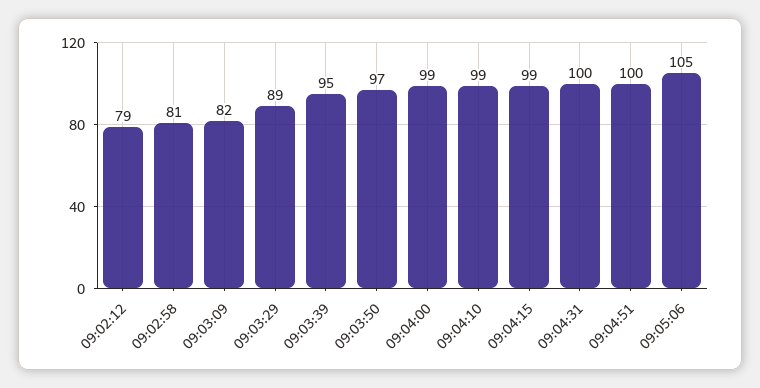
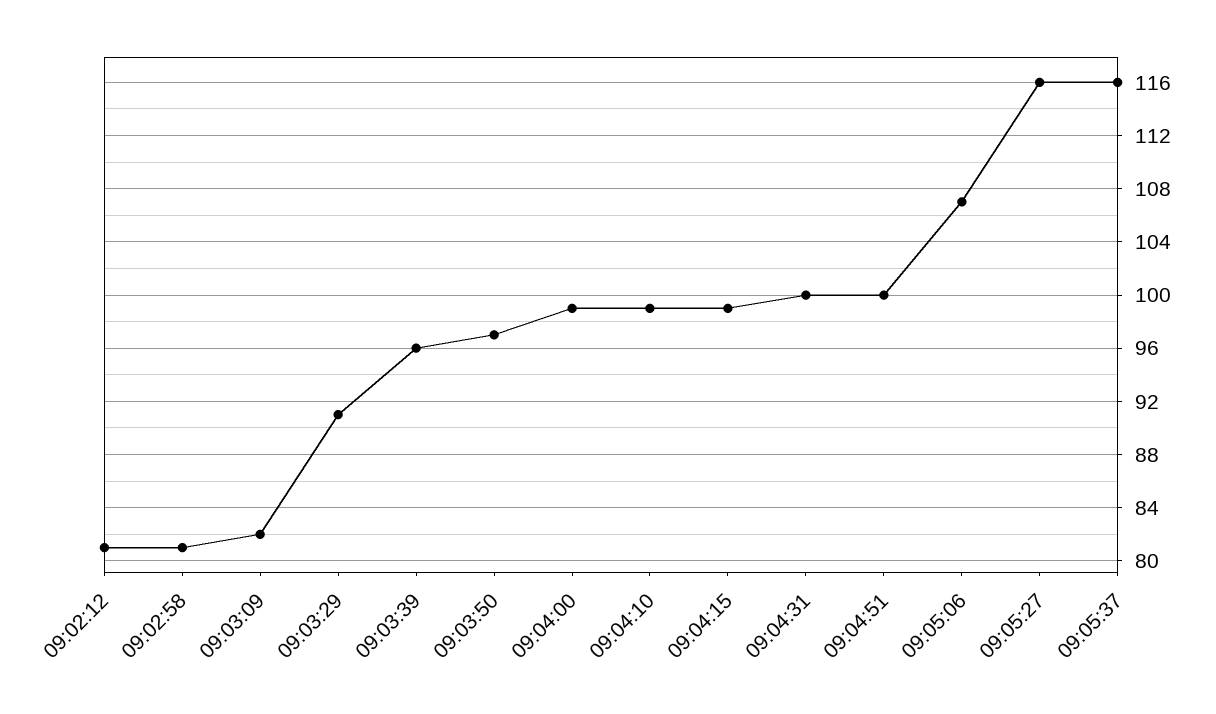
09:02:12: 79 -> 81
09:03:29: 89 -> 91
09:03:39: 95 -> 96
09:05:06: 105 -> 107
09:05:27: none -> 116
09:05:37: none -> 116

